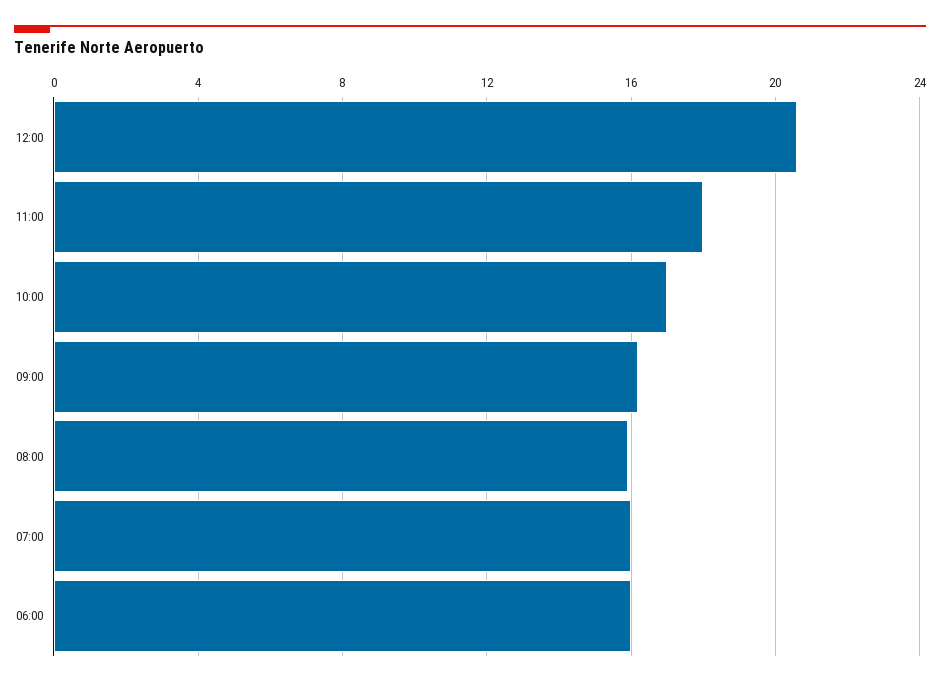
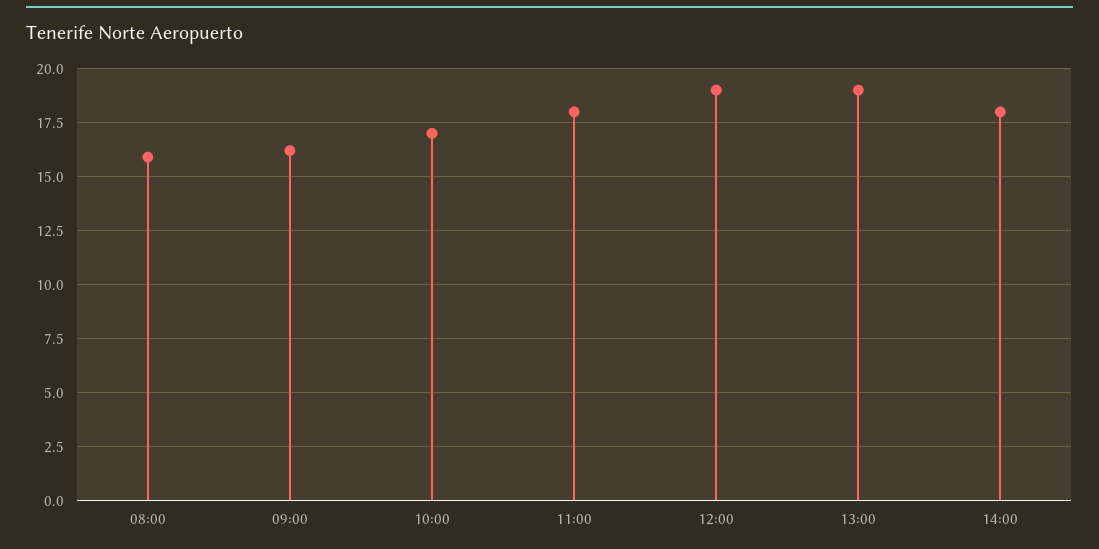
12:00: 20.5 -> 19
07:00: 16 -> none
06:00: 16 -> none
13:00: none -> 19
14:00: none -> 18

